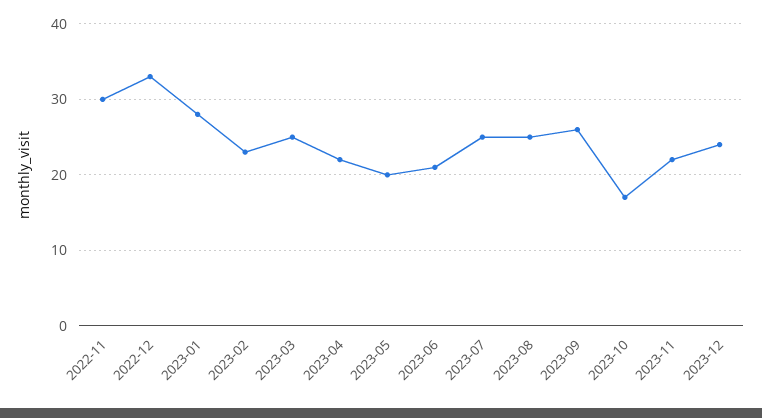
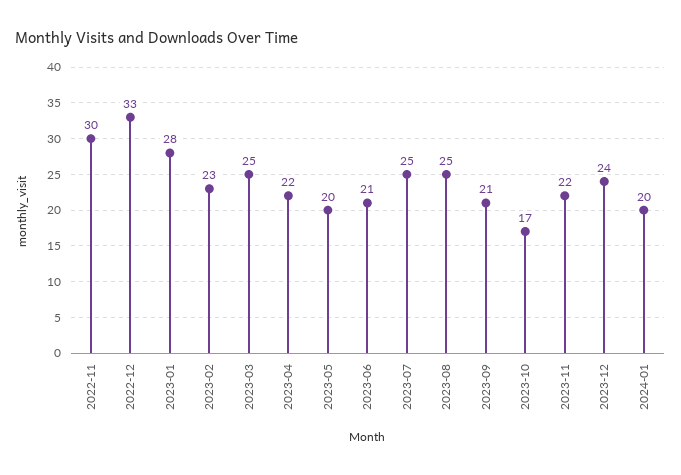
2023-09: 26 -> 21
2024-01: none -> 20

